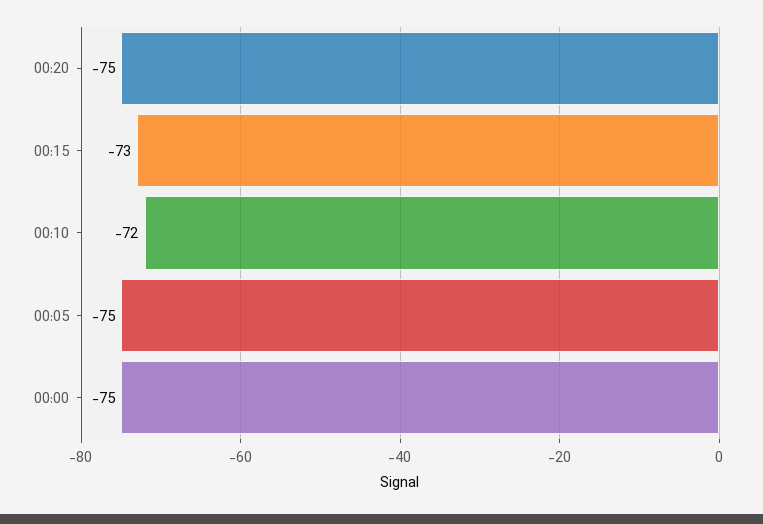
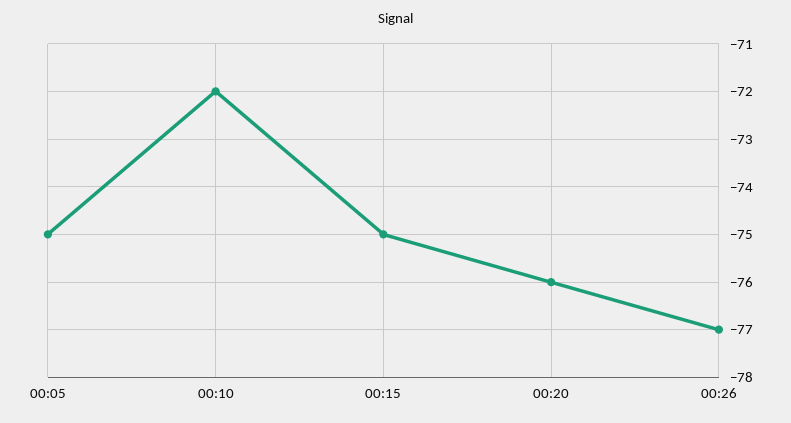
00:20: -75 -> -76
00:15: -73 -> -75
00:00: -75 -> none
00:26: none -> -77

